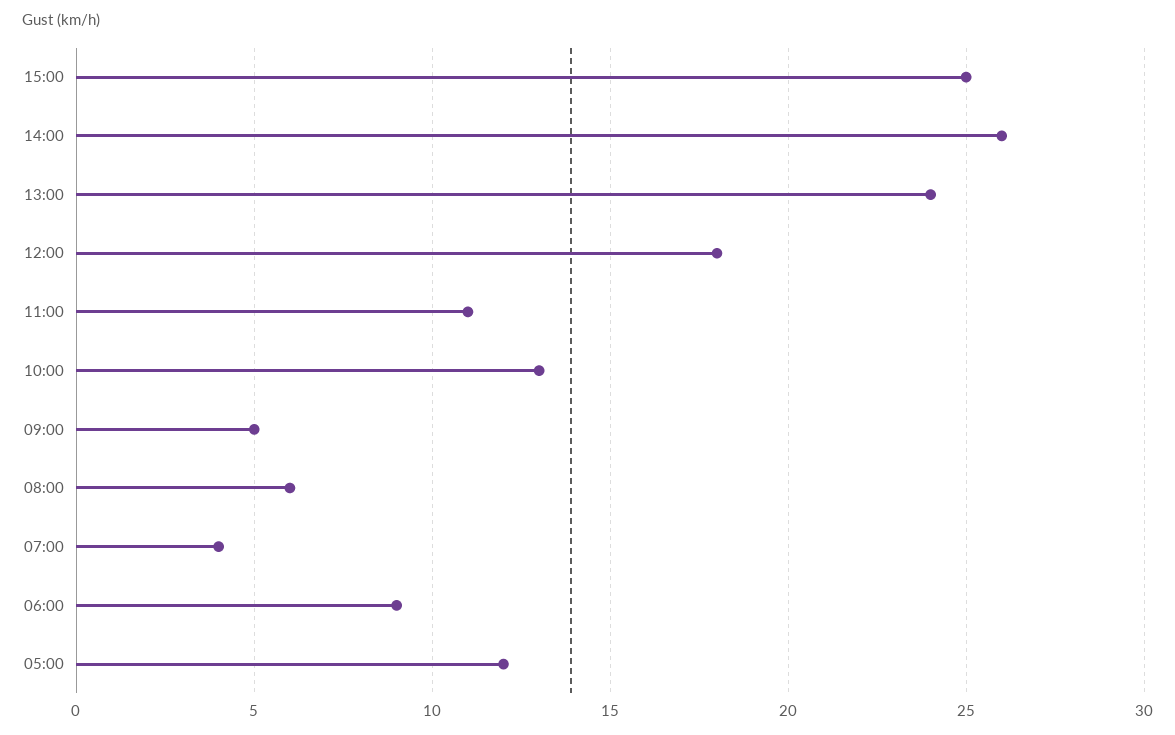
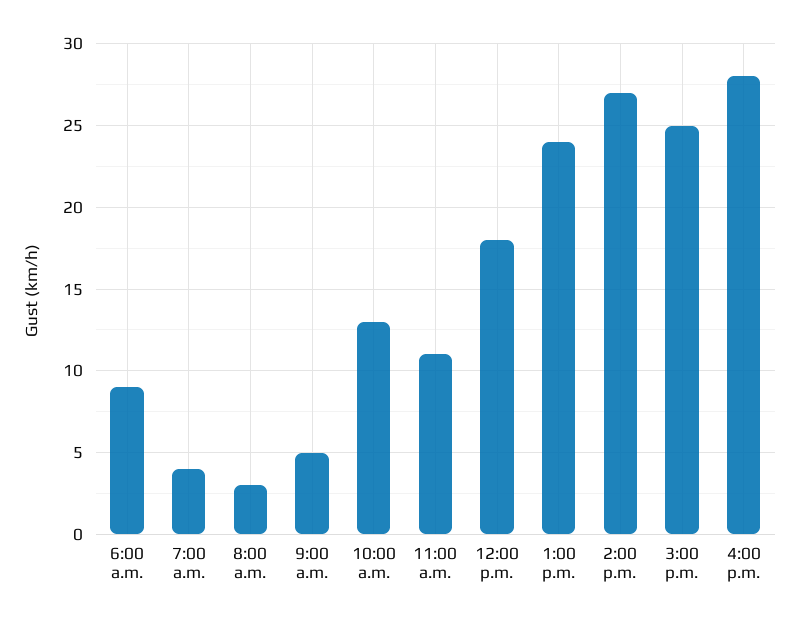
14:00: 26 -> 27
08:00: 6 -> 3
05:00: 12 -> none
4:00 p.m.: none -> 28

